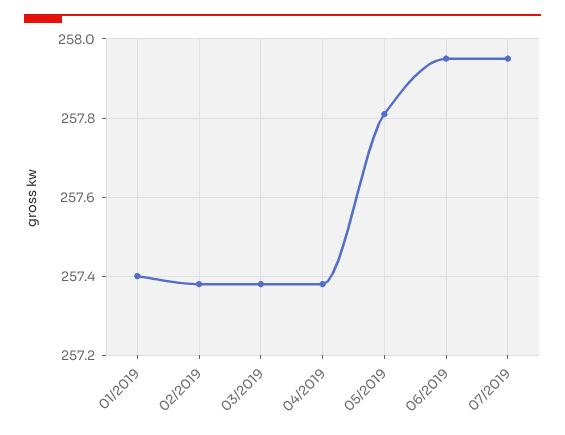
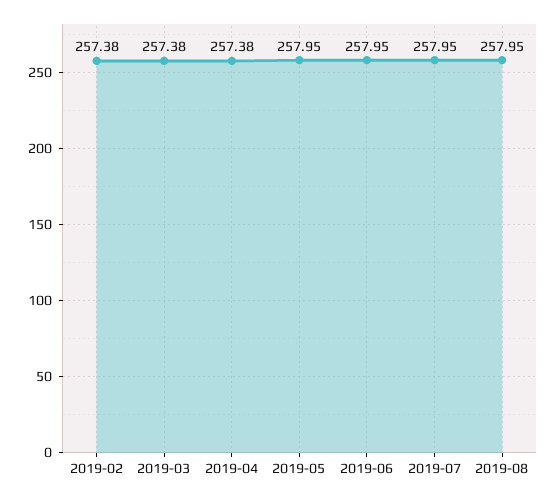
01/2019: 257.4 -> none
05/2019: 257.8 -> 257.95
2019-08: none -> 257.95

